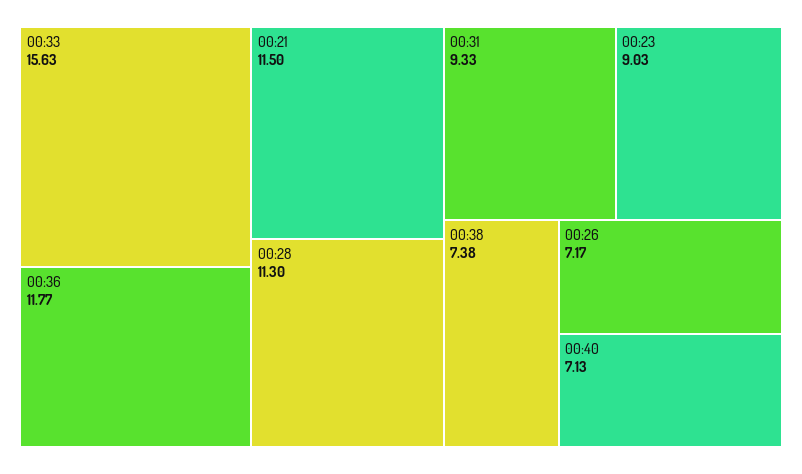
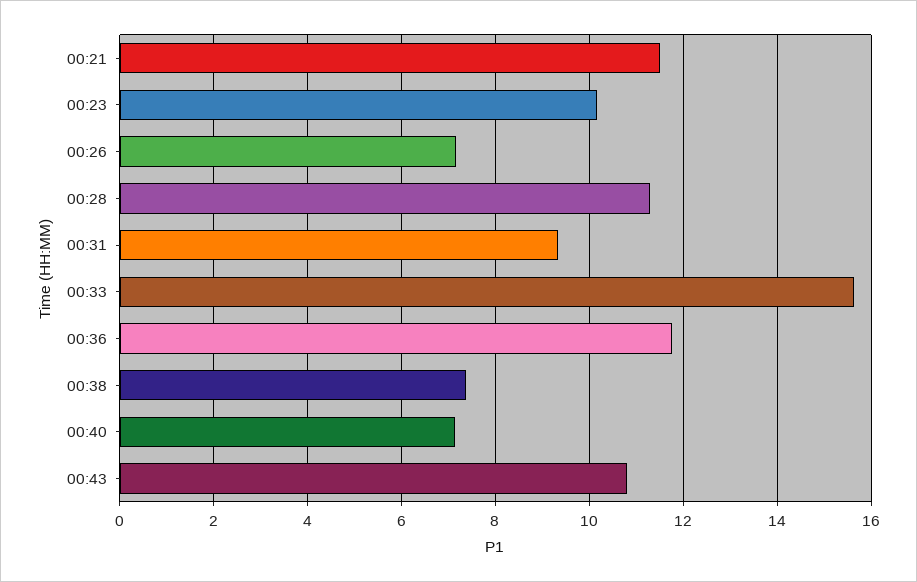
00:23: 9.03 -> 10.2
00:43: none -> 10.8

